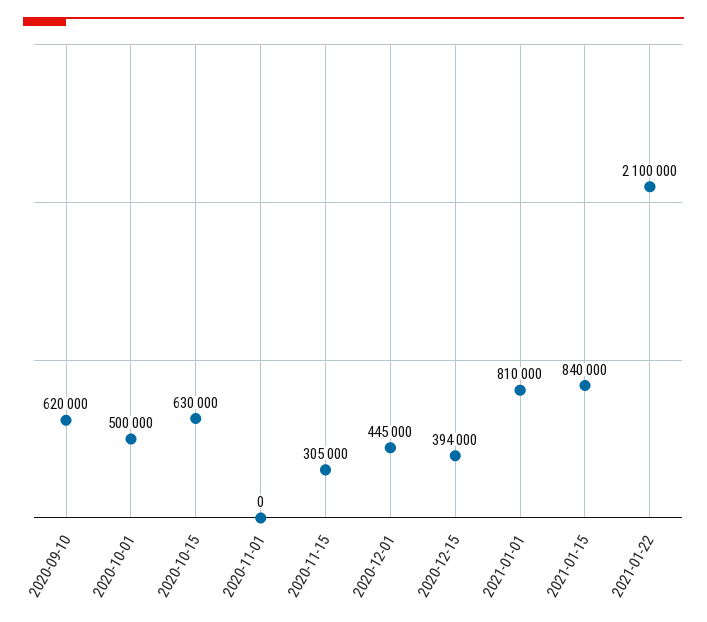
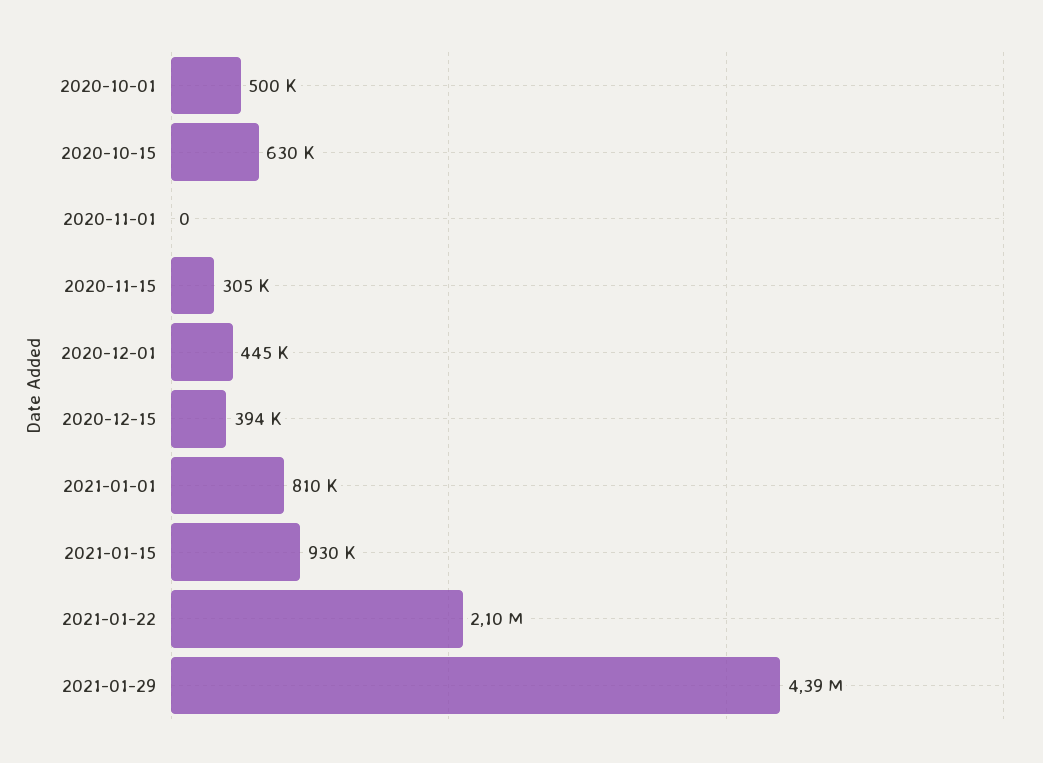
2020-09-10: 620000 -> none
2021-01-15: 840000 -> 930000
2021-01-29: none -> 4390000

